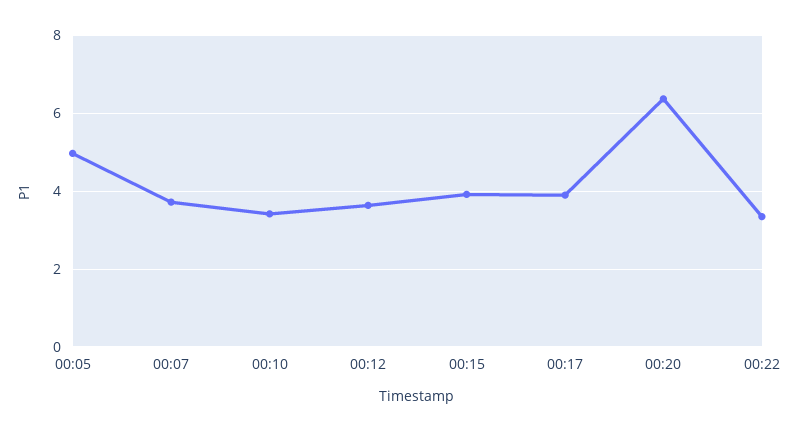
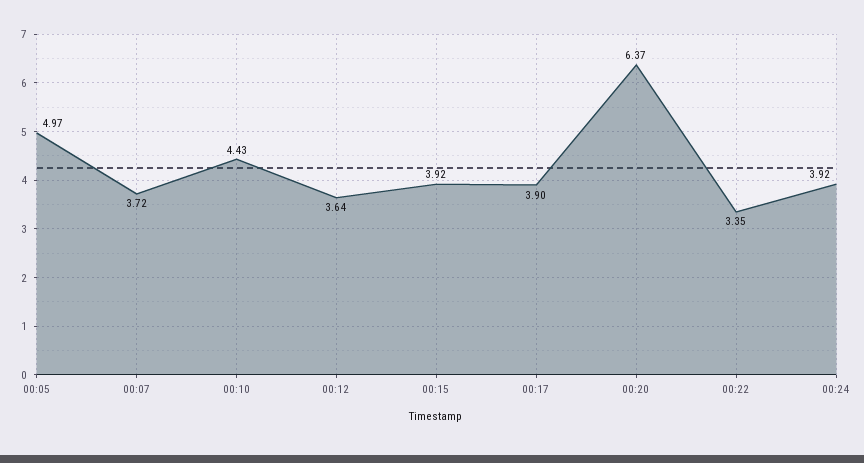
00:10: 3.4 -> 4.43
00:24: none -> 3.92

